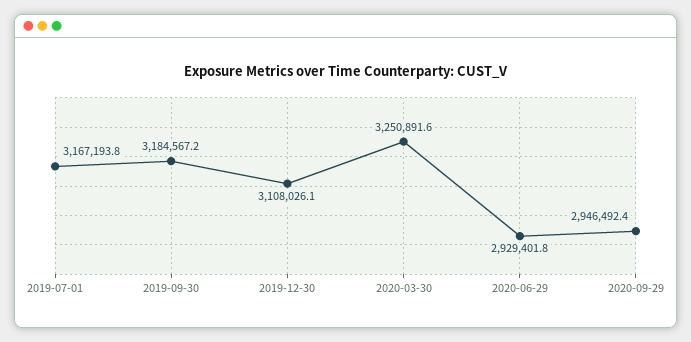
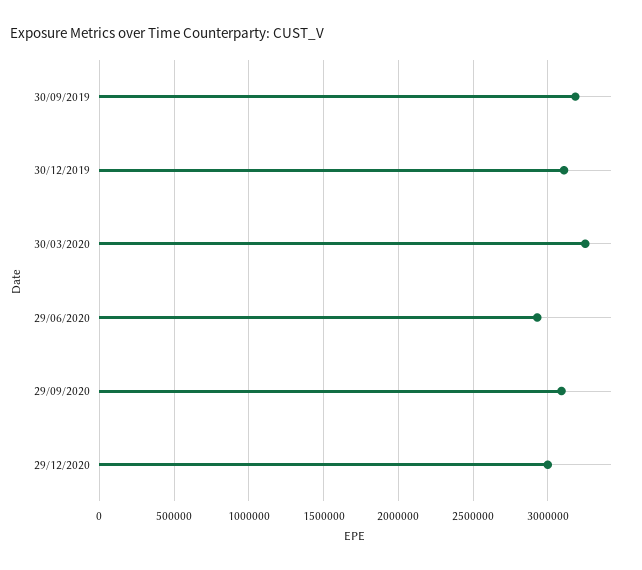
2019-07-01: 3167193.8 -> none
2020-09-29: 2946492.4 -> 3100000
29/12/2020: none -> 3000000

